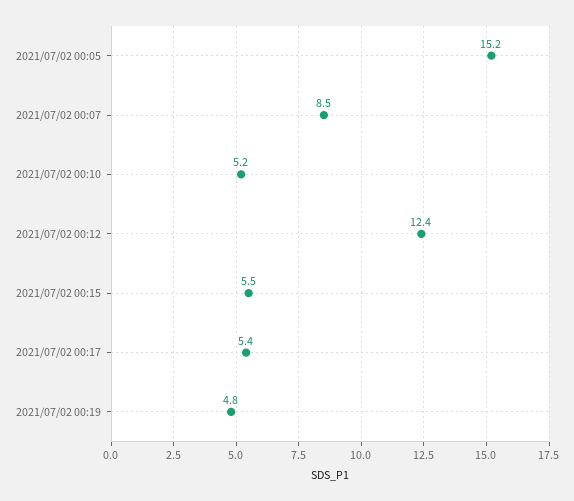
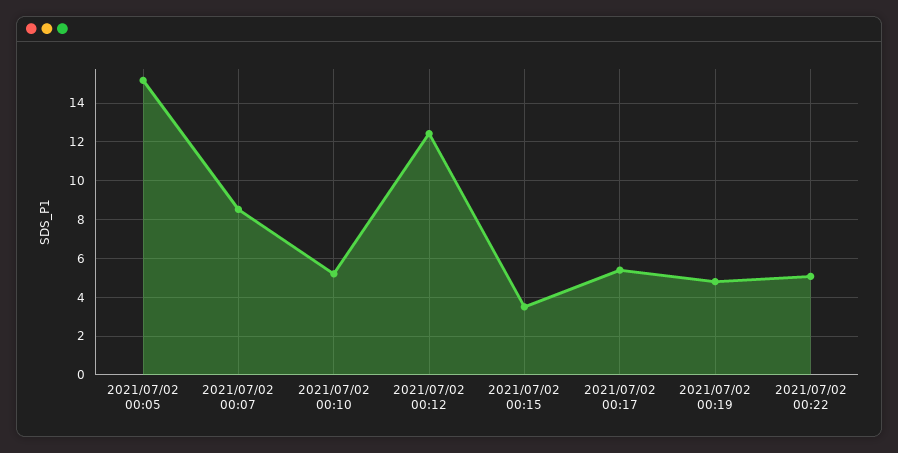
2021/07/02 00:15: 5.5 -> 3.5
2021/07/02 00:22: none -> 5

